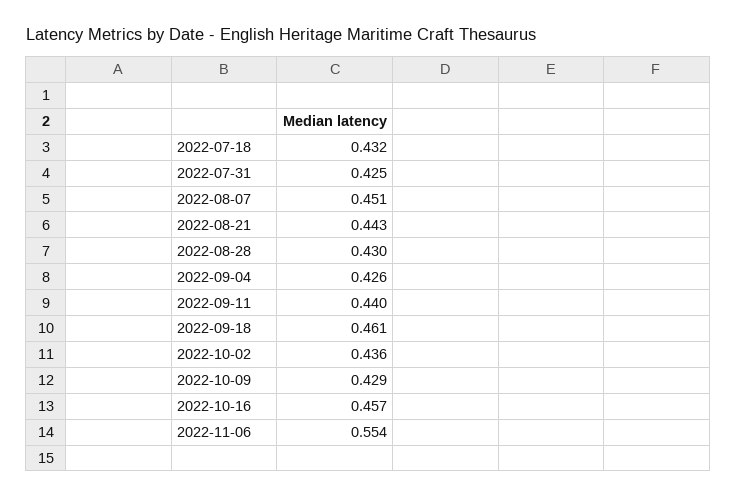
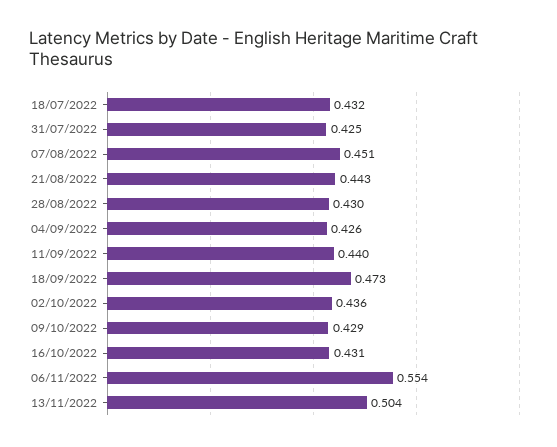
2022-09-18: 0.461 -> 0.473
2022-10-16: 0.457 -> 0.431
13/11/2022: none -> 0.504

